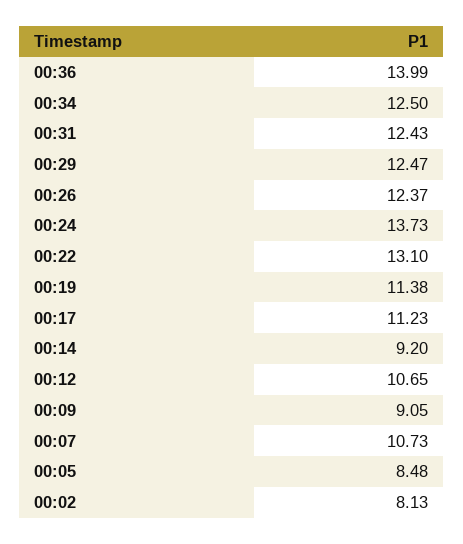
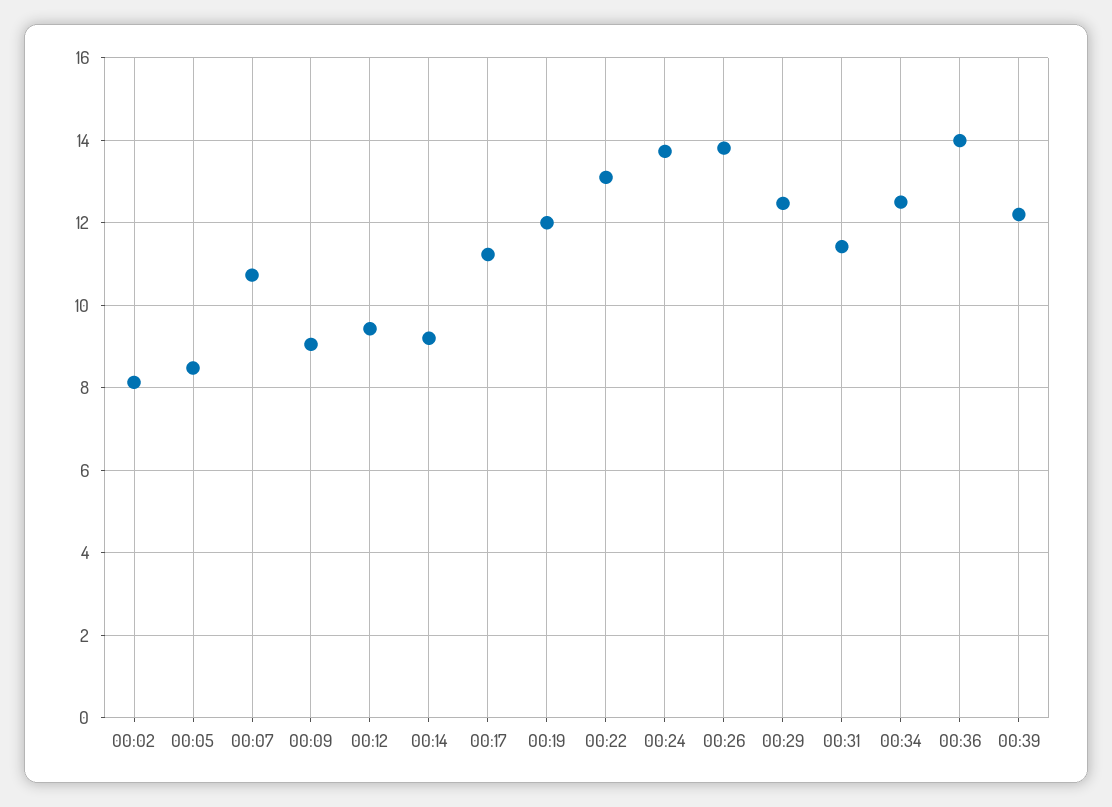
00:31: 12.43 -> 11.4
00:26: 12.37 -> 13.8
00:19: 11.38 -> 12
00:12: 10.65 -> 9.4
00:39: none -> 12.2

